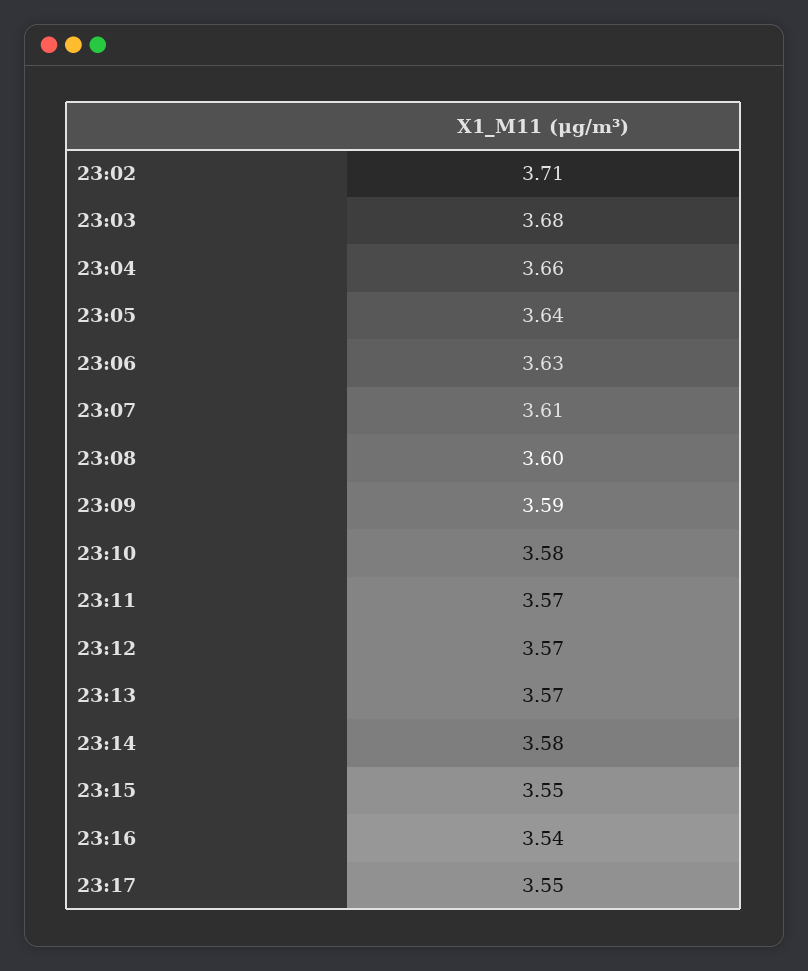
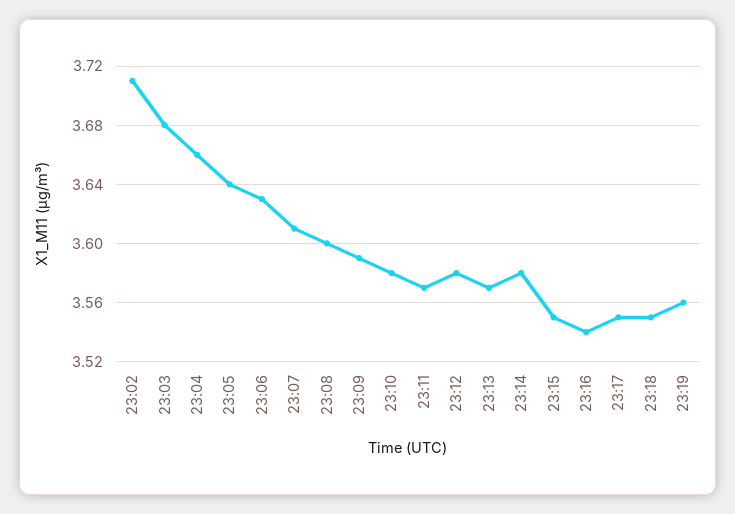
23:12: 3.57 -> 3.58
23:18: none -> 3.55
23:19: none -> 3.56

